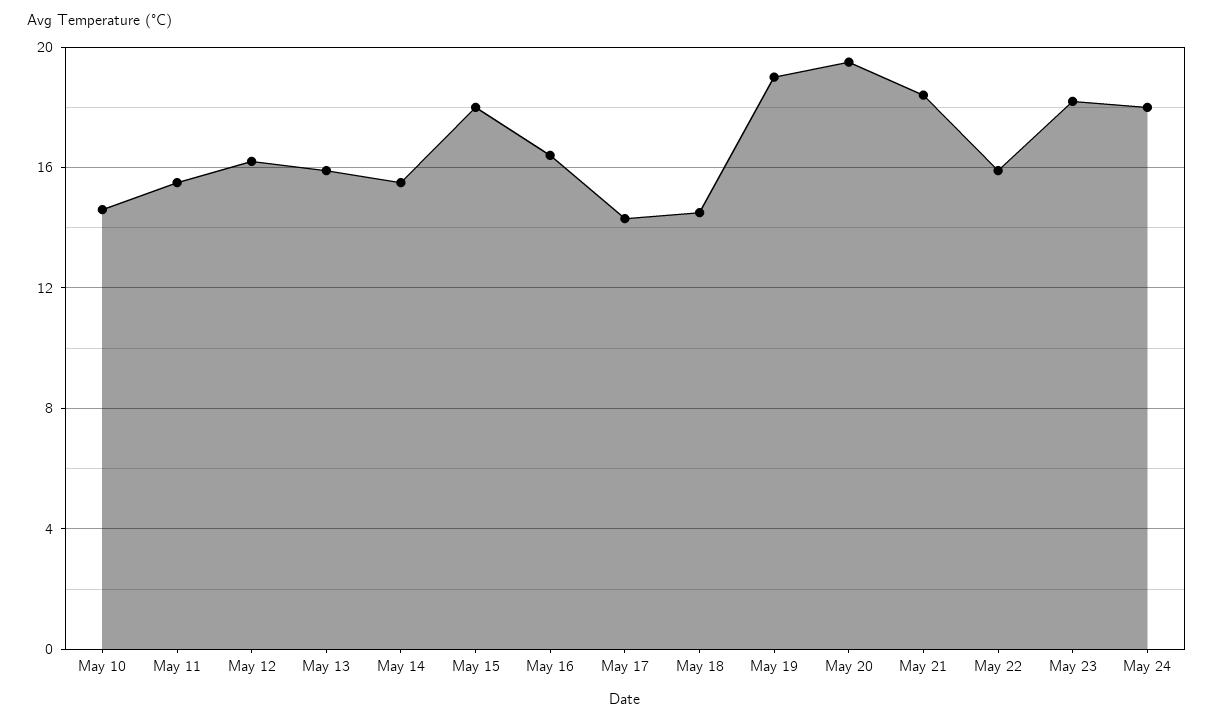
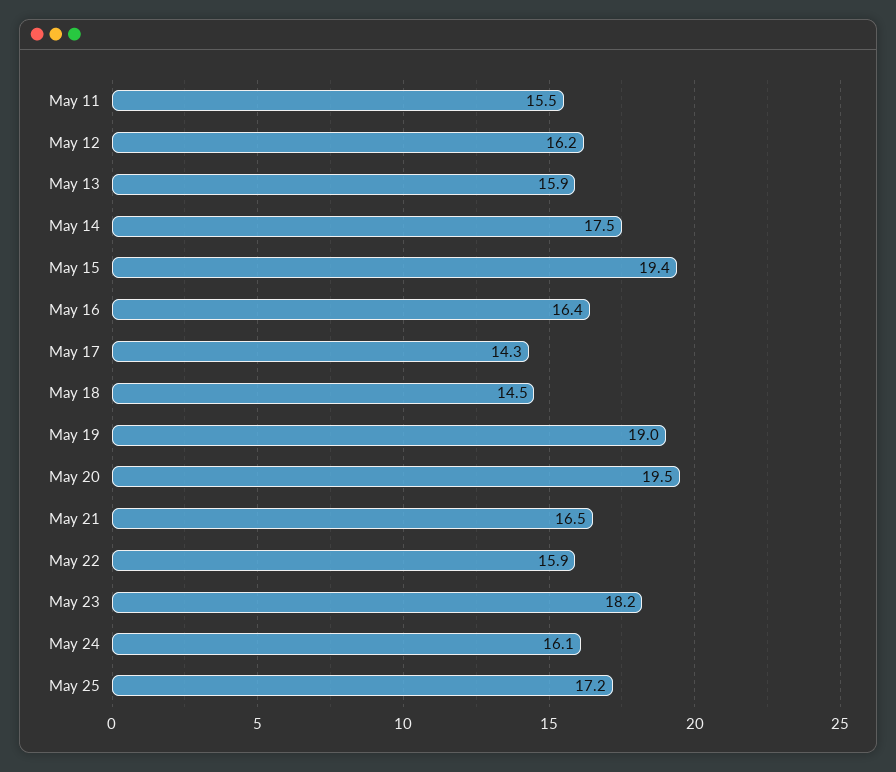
May 10: 14.5 -> none
May 14: 15.5 -> 17.5
May 15: 18 -> 19.4
May 21: 18.5 -> 16.5
May 24: 18 -> 16.1
May 25: none -> 17.2

